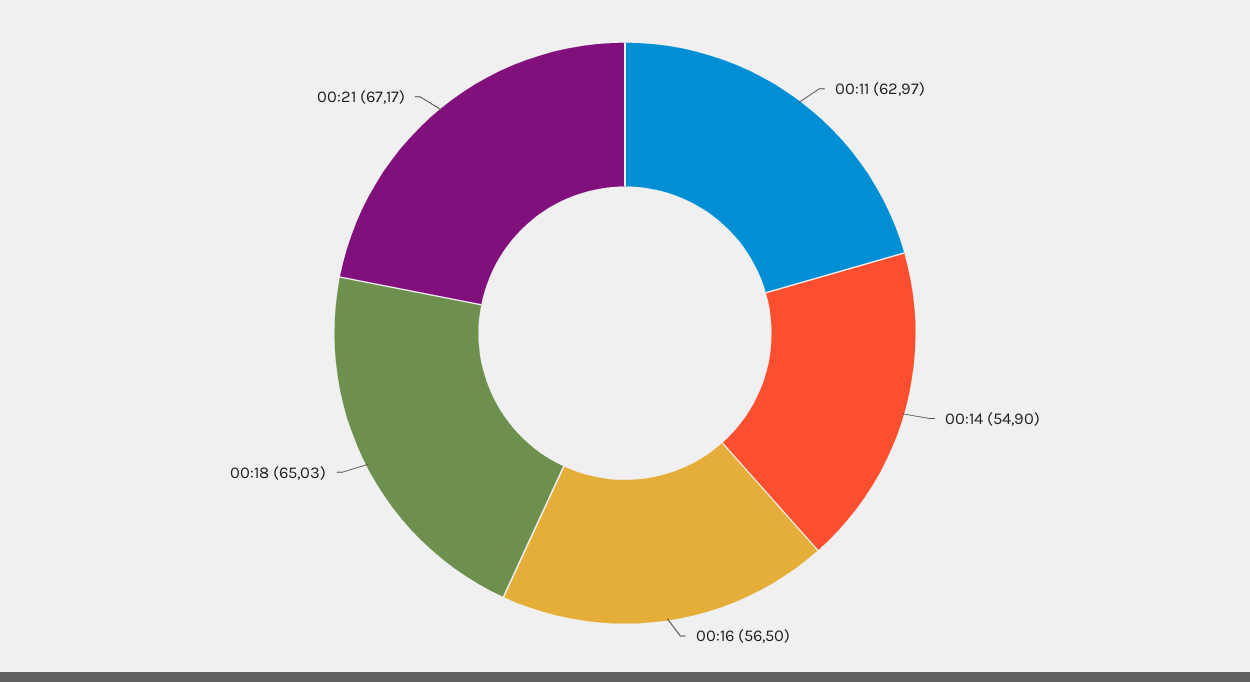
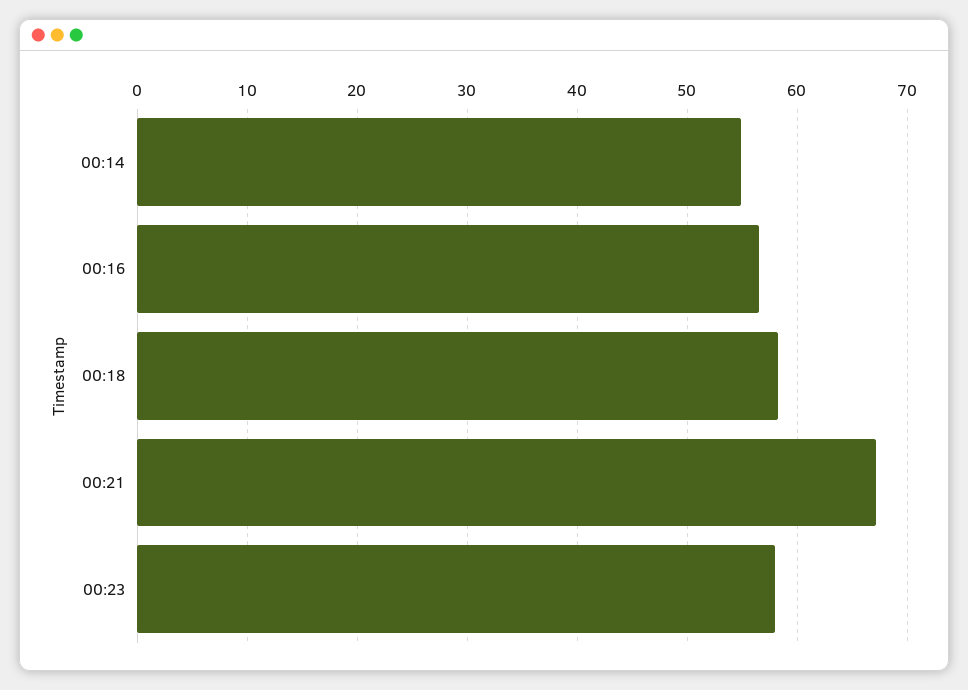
00:11: 62.97 -> none
00:18: 65.03 -> 58
00:23: none -> 58

